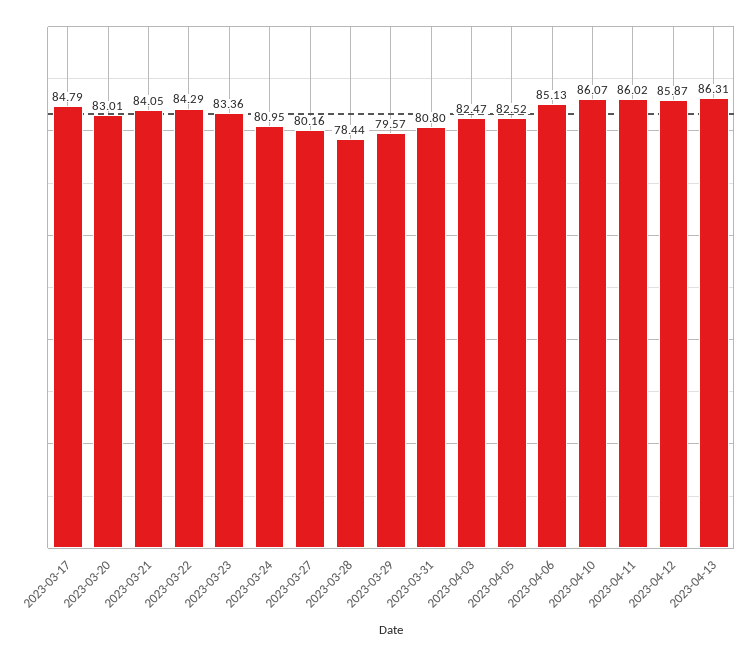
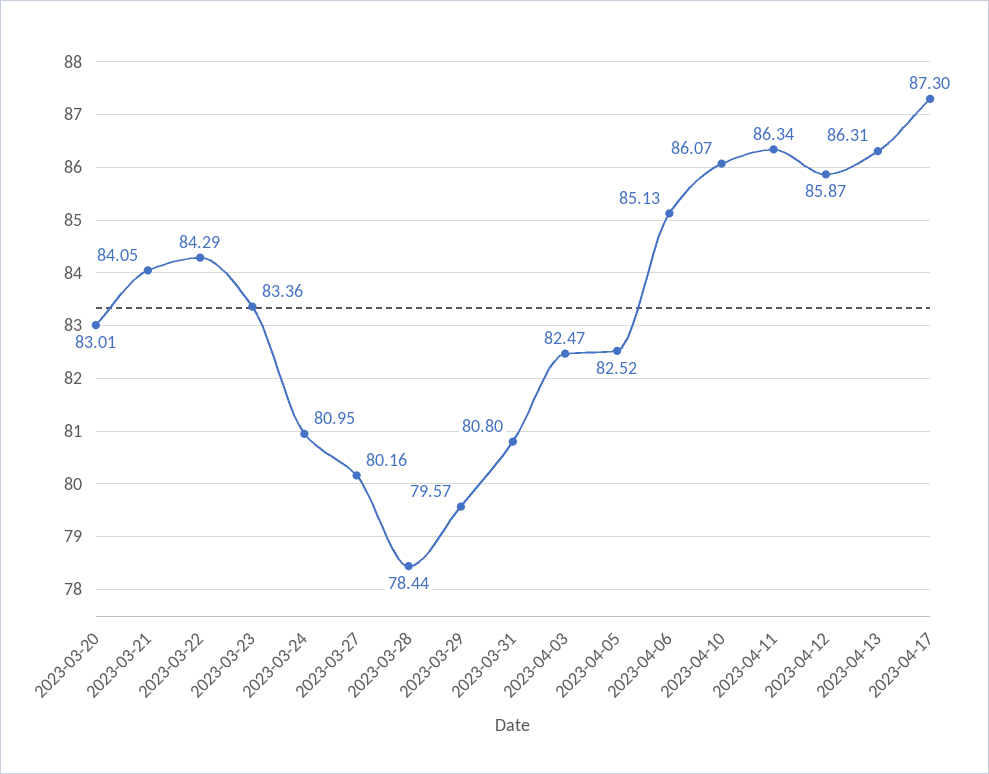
2023-03-17: 84.79 -> none
2023-04-11: 86.02 -> 86.34
2023-04-17: none -> 87.3

